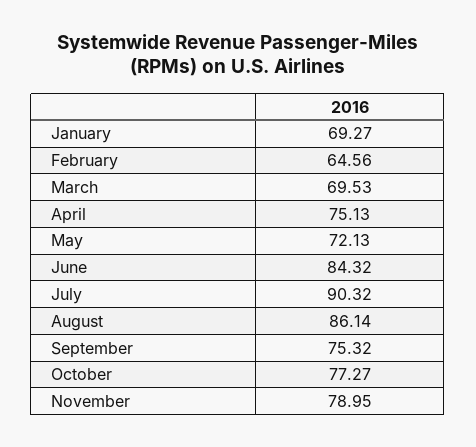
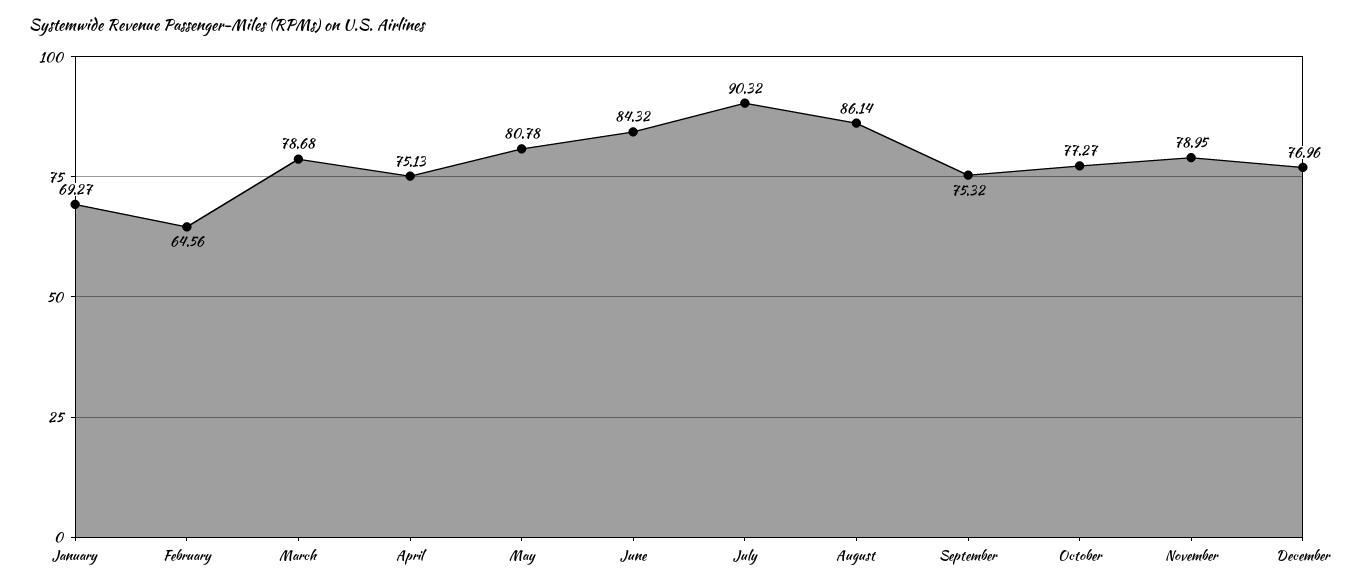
March: 69.53 -> 78.68
May: 72.13 -> 80.78
December: none -> 76.96

